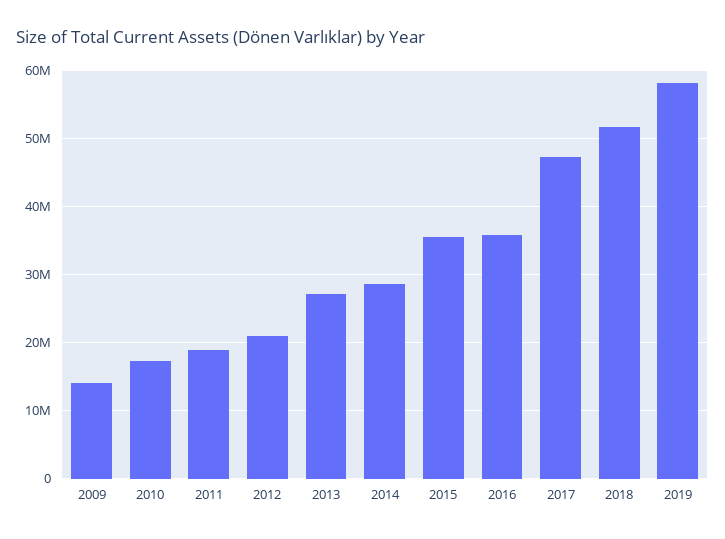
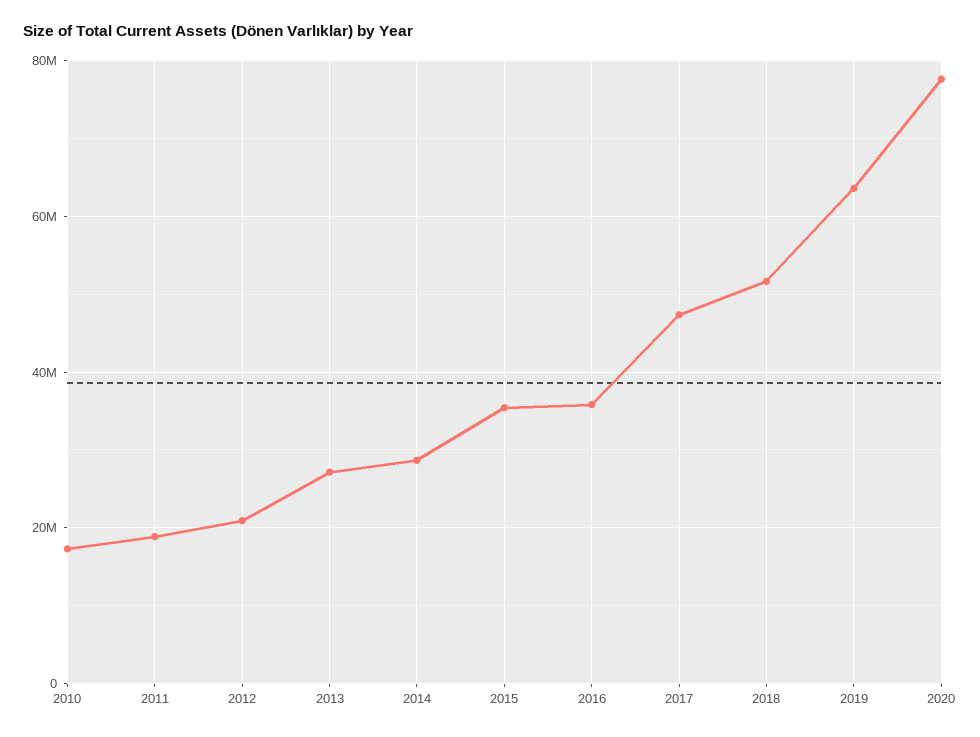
2009: 14000000 -> none
2019: 58000000 -> 64000000
2020: none -> 78000000

